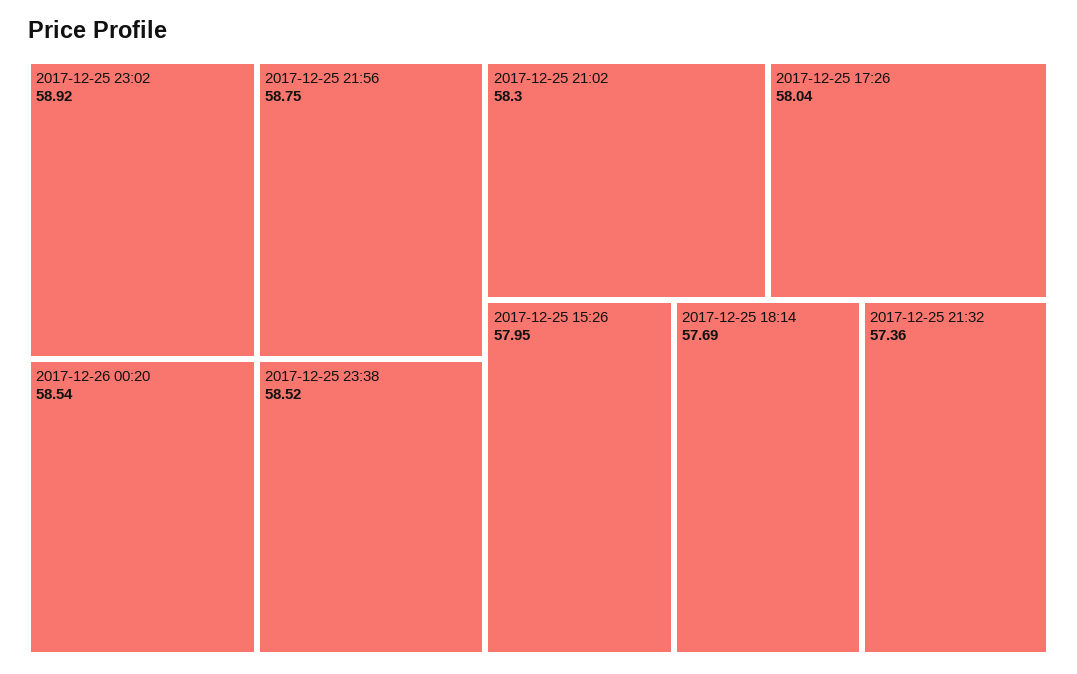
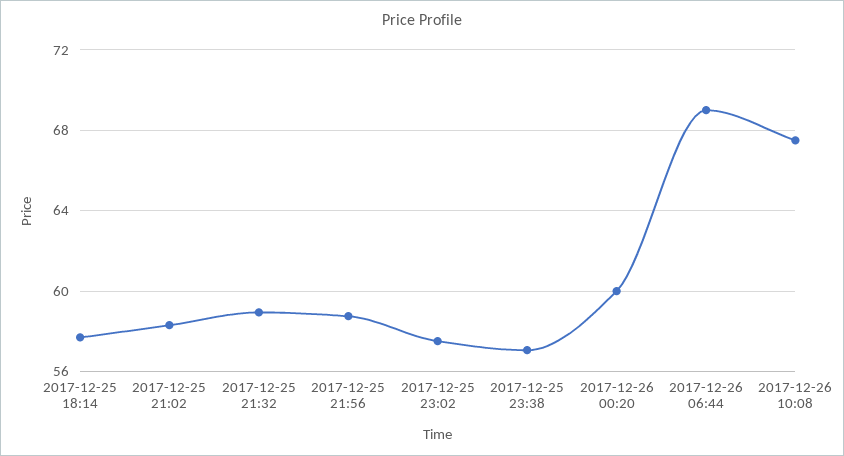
2017-12-25 23:02: 58.92 -> 57.5
2017-12-26 00:20: 58.54 -> 60
2017-12-25 23:38: 58.52 -> 57
2017-12-25 17:26: 58.04 -> none
2017-12-25 15:26: 57.95 -> none
2017-12-25 21:32: 57.36 -> 59
2017-12-26 06:44: none -> 69
2017-12-26 10:08: none -> 67.5

